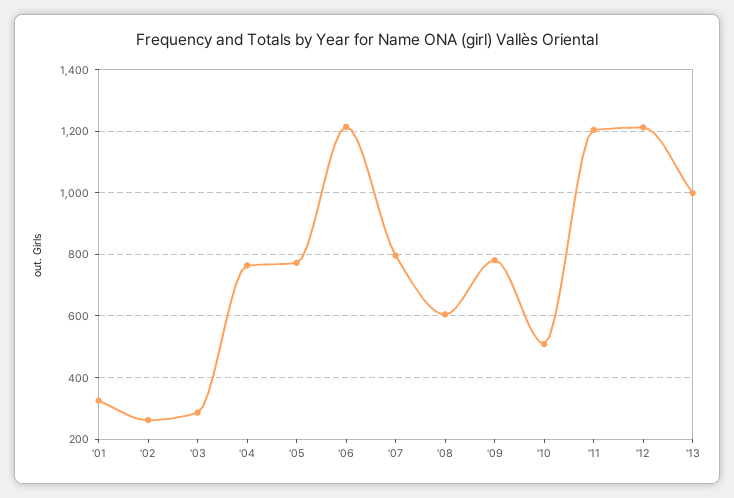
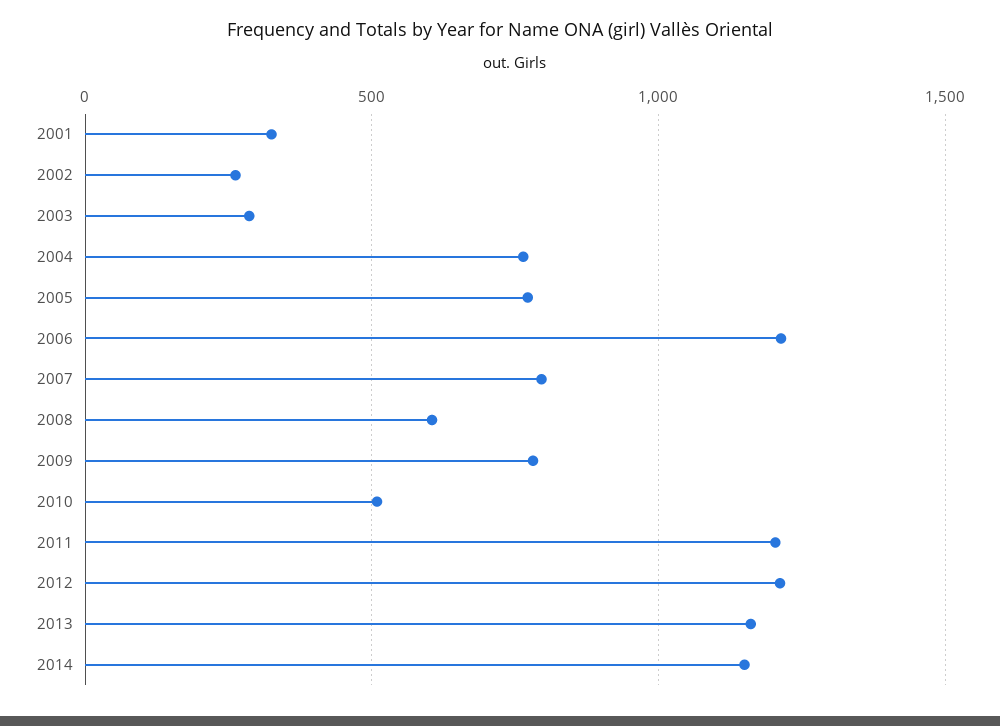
'13: 1000 -> 1150
2014: none -> 1150

